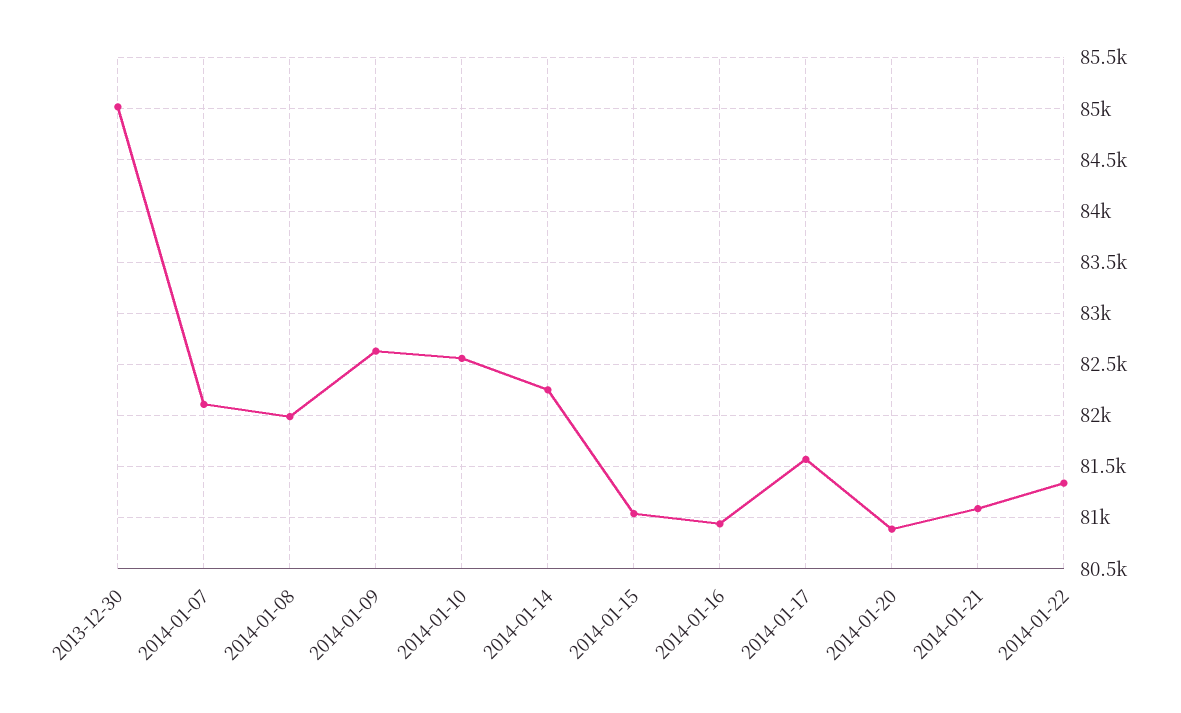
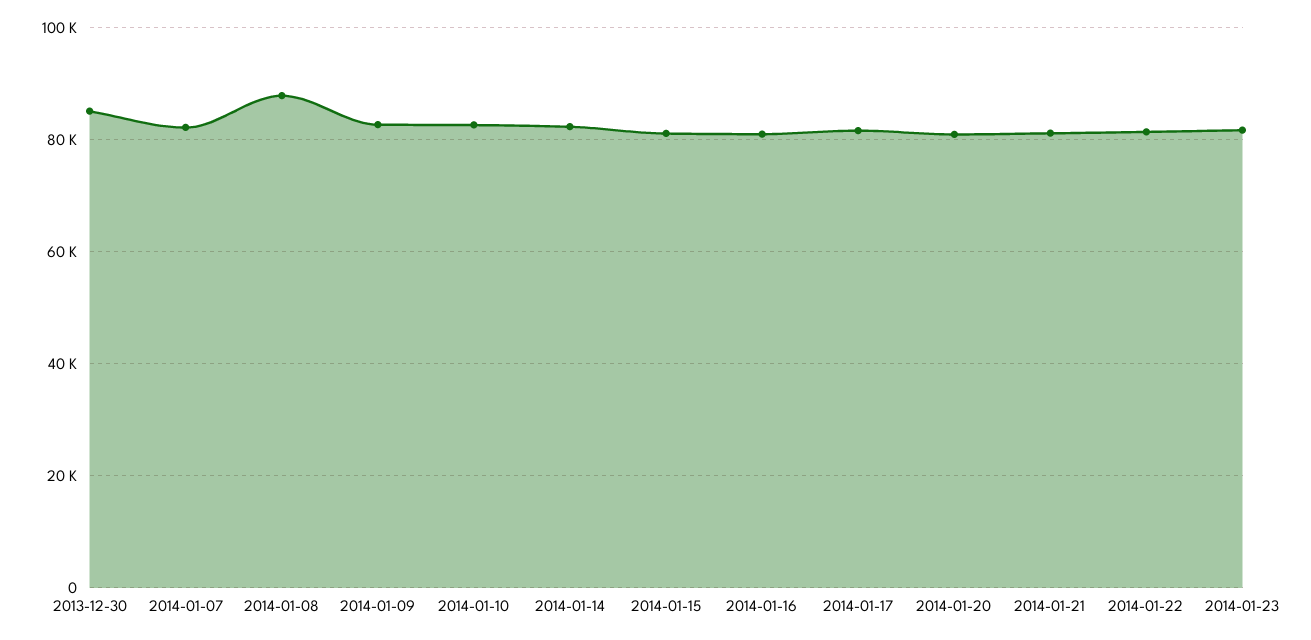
2014-01-08: 82000 -> 88000
2014-01-23: none -> 82000

